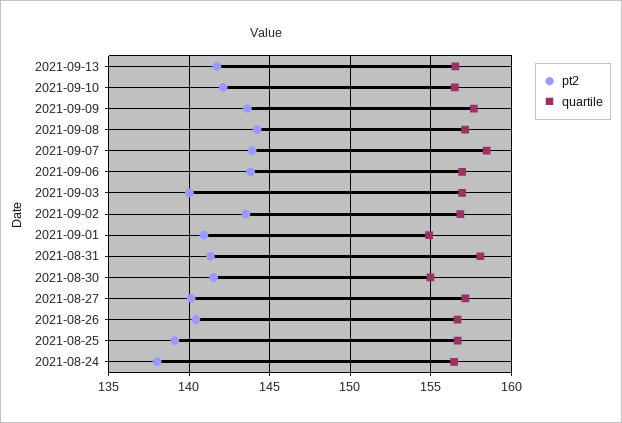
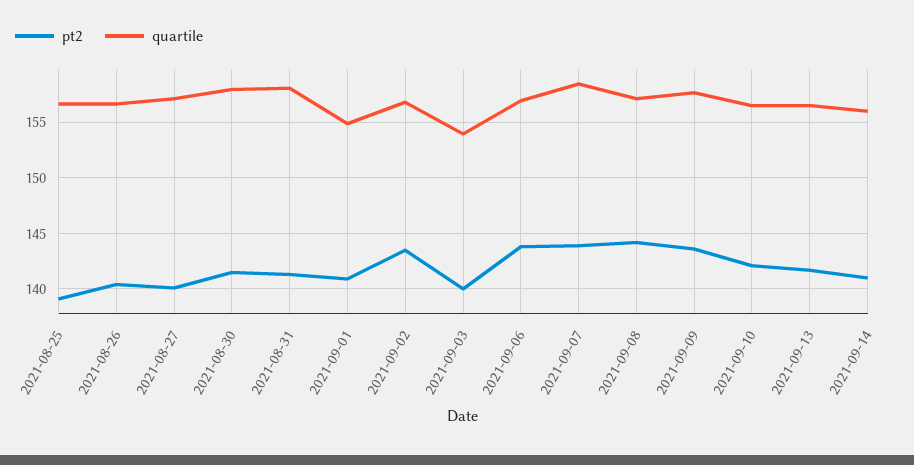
quartile, 2021-09-03: 157 -> 154
quartile, 2021-08-30: 155 -> 158
pt2, 2021-08-24: 138 -> none
quartile, 2021-08-24: 156.5 -> none
pt2, 2021-09-14: none -> 141
quartile, 2021-09-14: none -> 156

